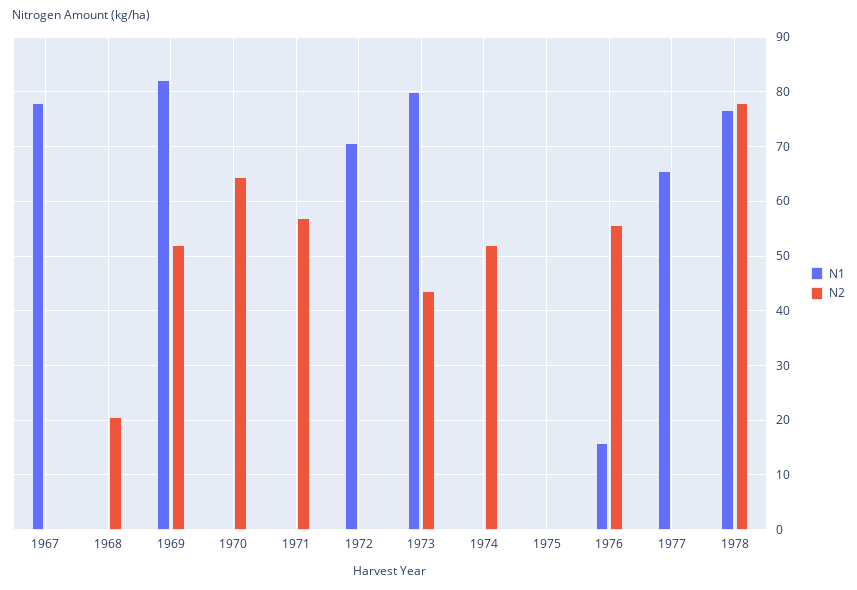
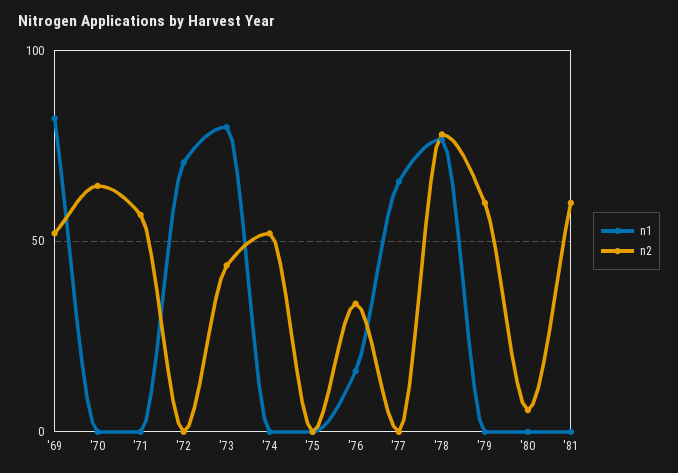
N1, 1967: 78 -> none
N2, 1967: 0 -> none
N1, 1968: 0 -> none
N2, 1968: 20 -> none
N2, 1976: 56 -> 35
N1, '79: none -> 0
N2, '79: none -> 60
N1, '80: none -> 0
N2, '80: none -> 5
N1, '81: none -> 0
N2, '81: none -> 60

